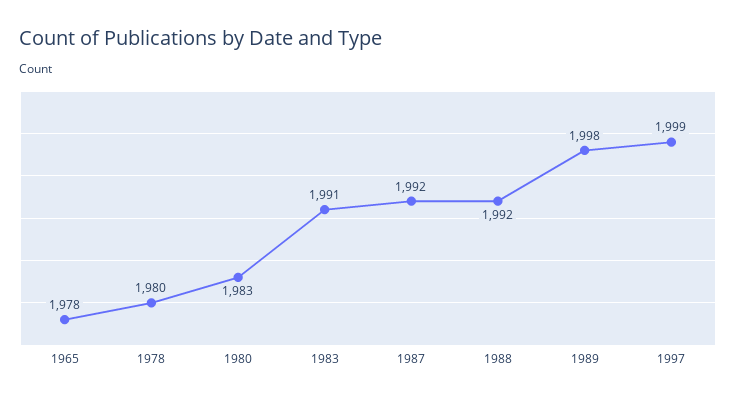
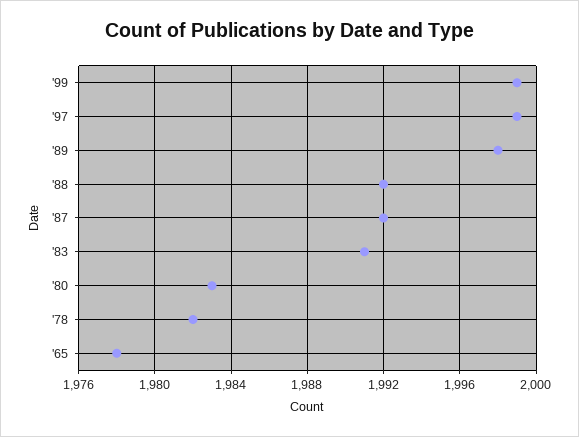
1978: 1980 -> 1982
'99: none -> 1999

